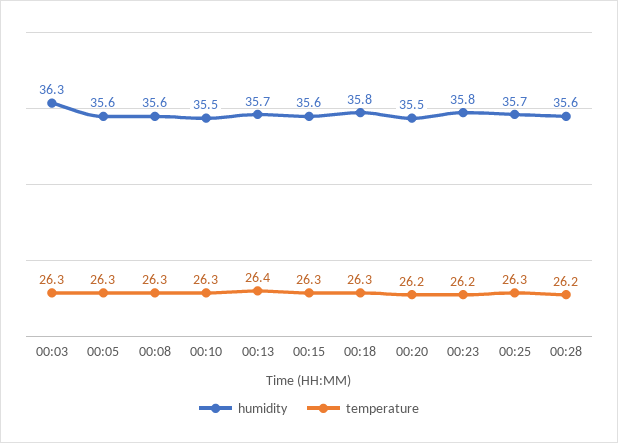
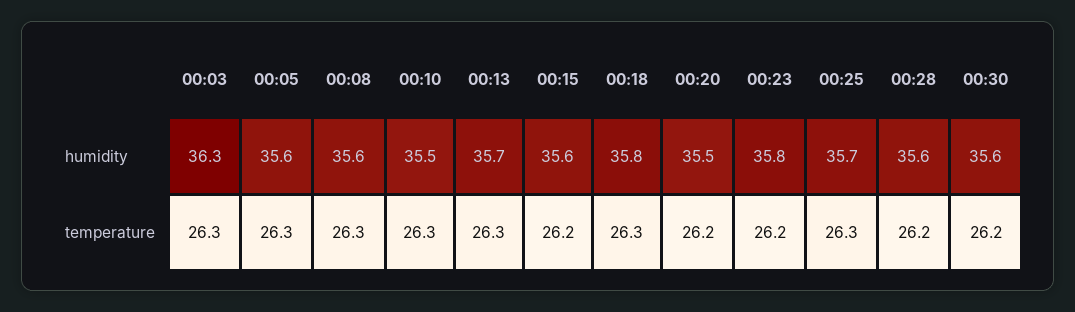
temperature, 00:13: 26.4 -> 26.3
temperature, 00:15: 26.3 -> 26.2
humidity, 00:30: none -> 35.6
temperature, 00:30: none -> 26.2

